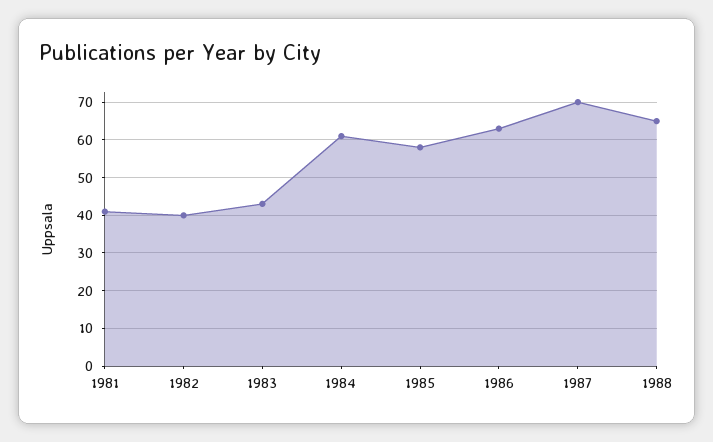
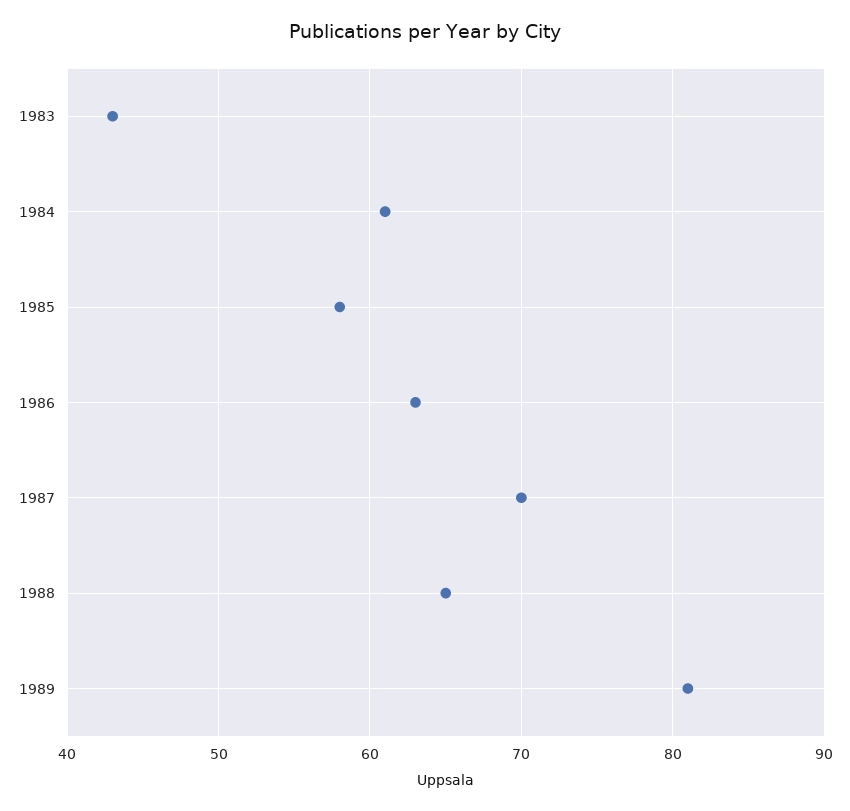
1981: 40 -> none
1982: 40 -> none
1989: none -> 81

